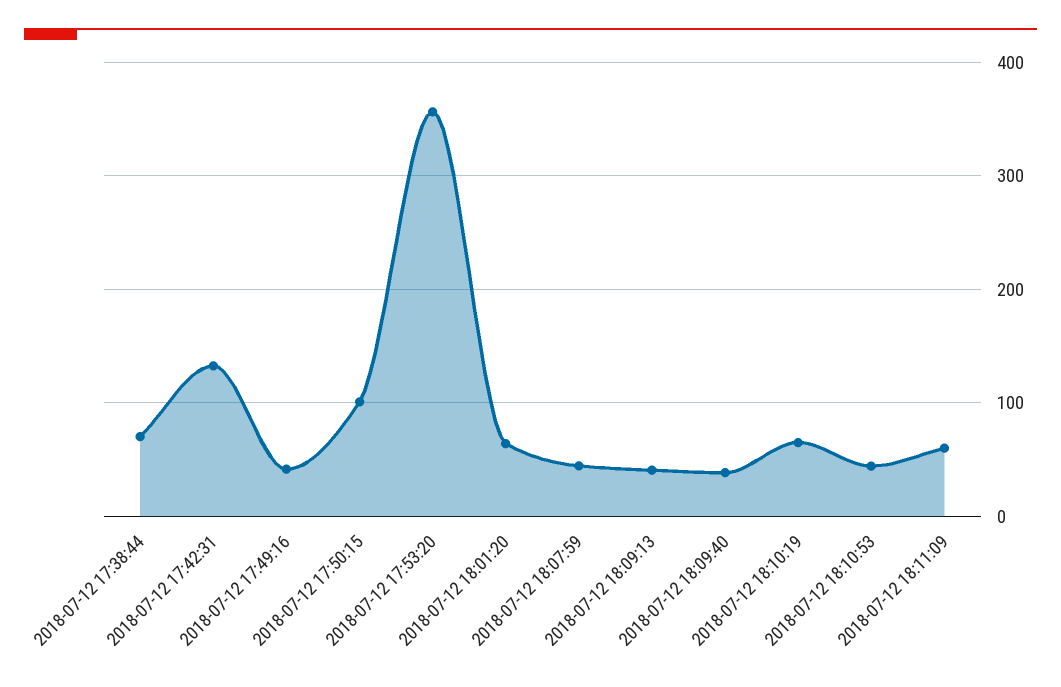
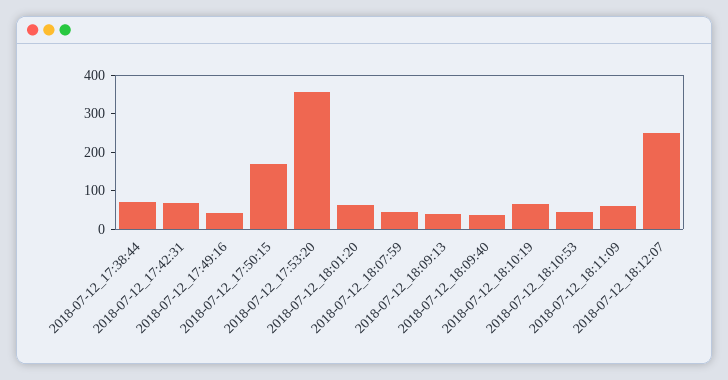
2018-07-12 17:42:31: 130 -> 75
2018-07-12 17:50:15: 100 -> 175
2018-07-12_18:12:07: none -> 250

